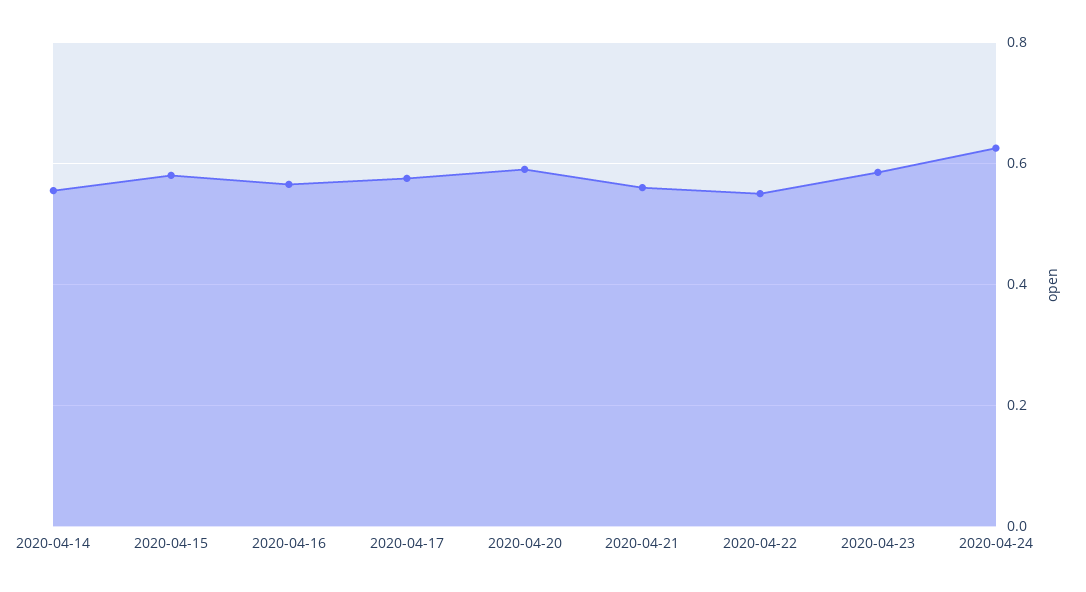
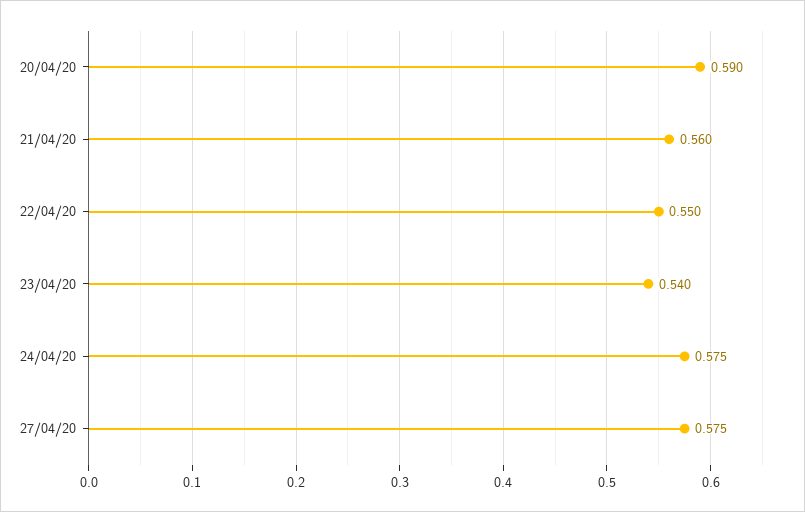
2020-04-14: 0.56 -> none
2020-04-15: 0.58 -> none
2020-04-16: 0.56 -> none
2020-04-17: 0.58 -> none
2020-04-23: 0.58 -> 0.54
2020-04-24: 0.62 -> 0.575
27/04/20: none -> 0.575

